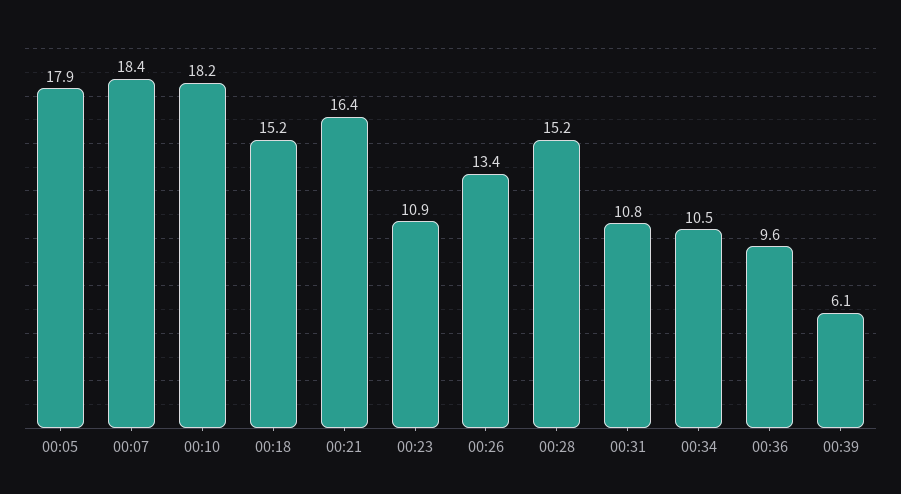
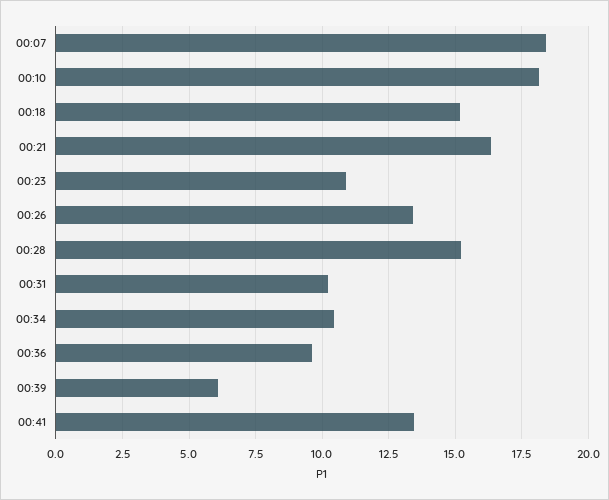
00:05: 17.9 -> none
00:31: 10.8 -> 10.25
00:41: none -> 13.5

